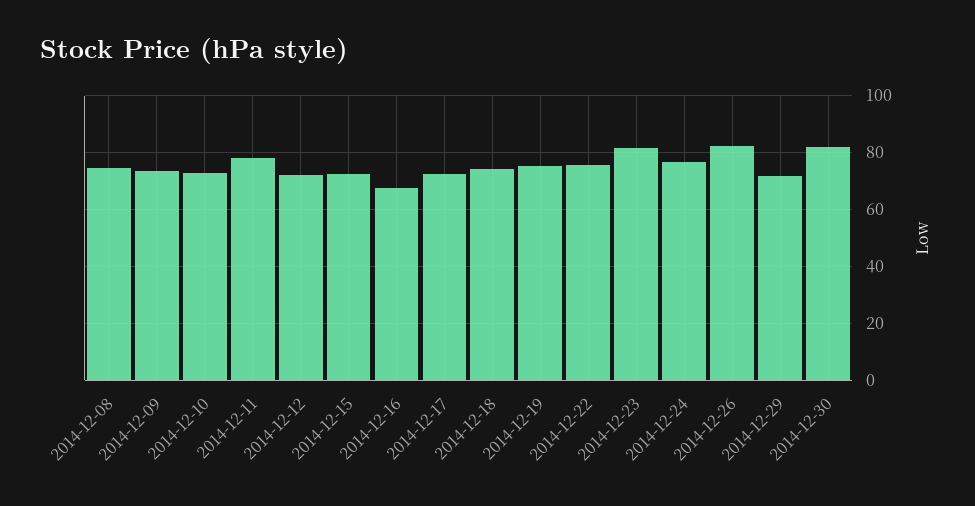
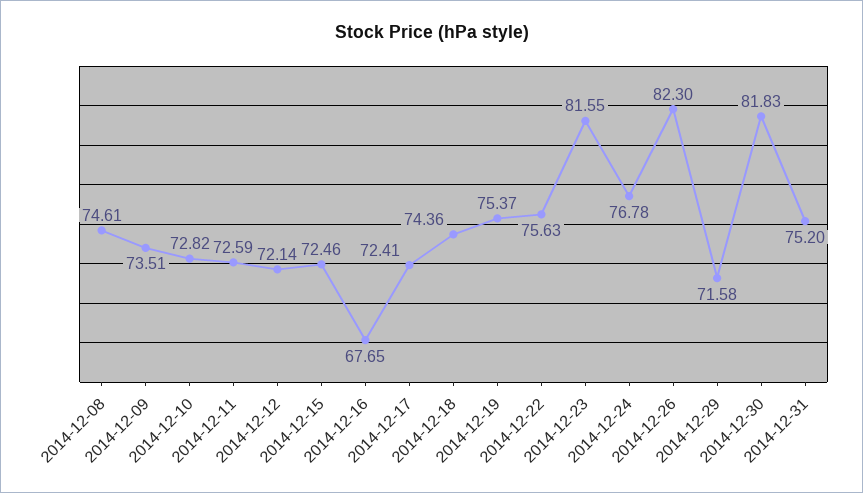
2014-12-11: 77.5 -> 72.59
2014-12-31: none -> 75.2

